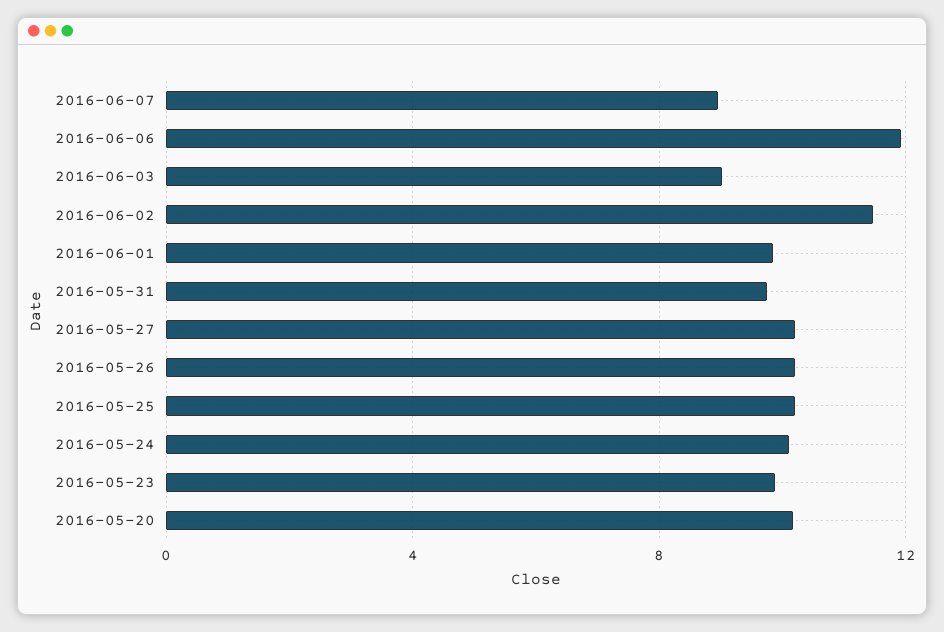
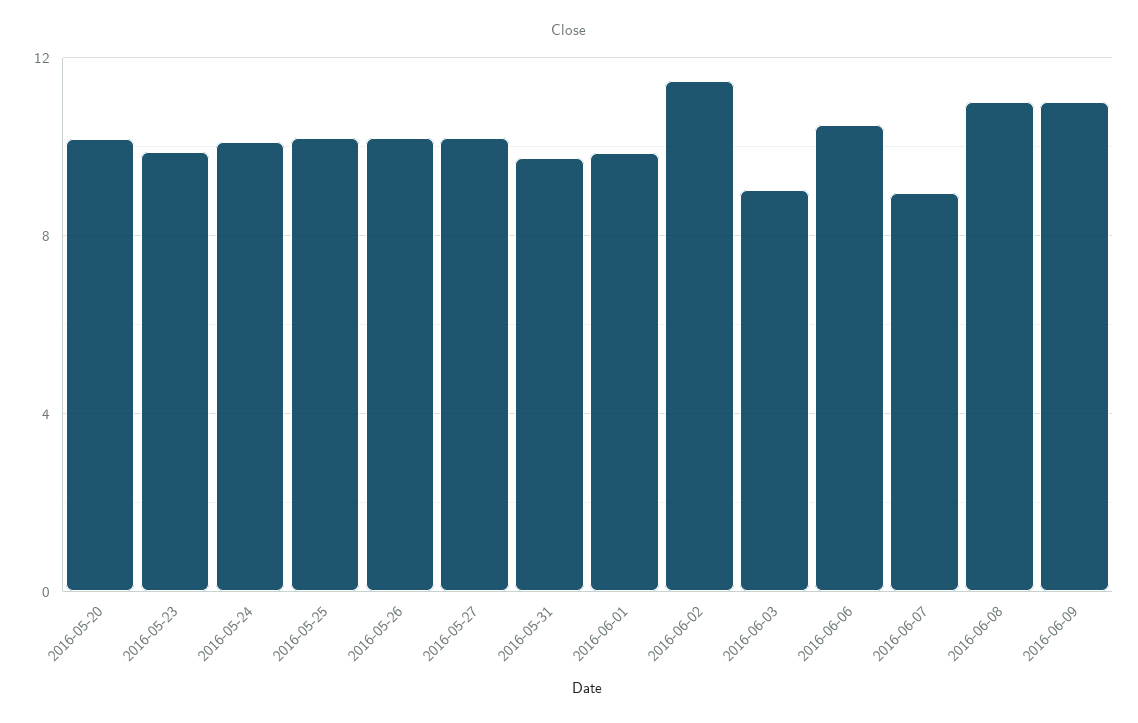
2016-06-06: 12 -> 10.5
2016-06-08: none -> 11
2016-06-09: none -> 11

